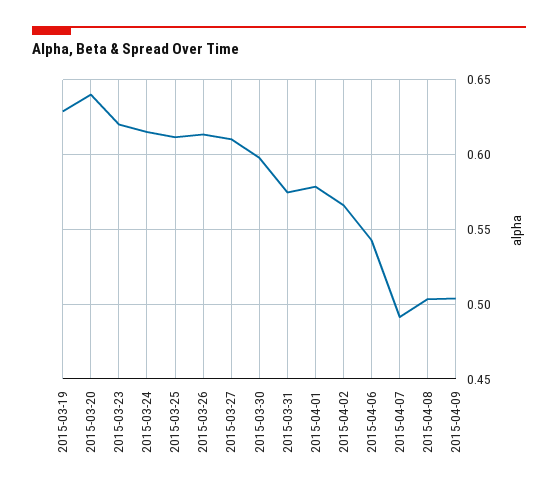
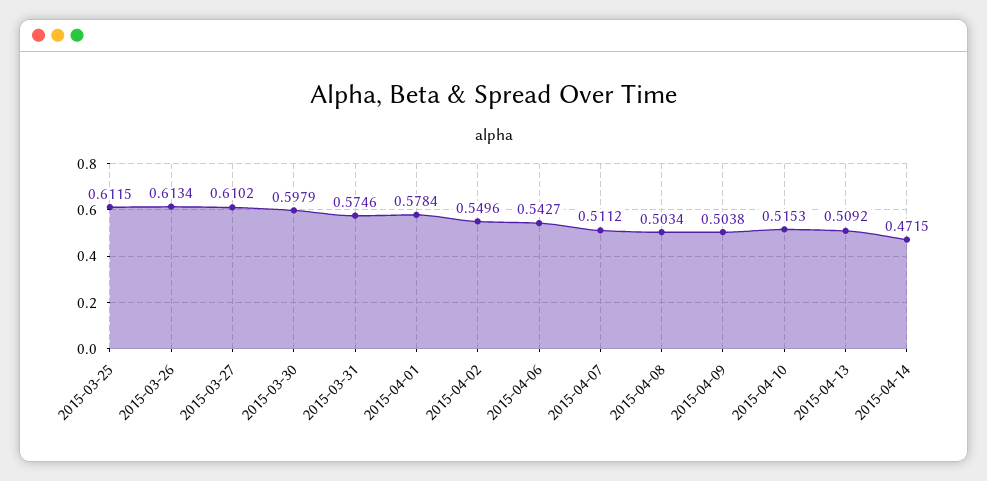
2015-03-19: 0.63 -> none
2015-03-20: 0.64 -> none
2015-03-23: 0.62 -> none
2015-03-24: 0.615 -> none
2015-04-02: 0.565 -> 0.5496
2015-04-07: 0.49 -> 0.5112
2015-04-10: none -> 0.5153
2015-04-13: none -> 0.5092
2015-04-14: none -> 0.4715

